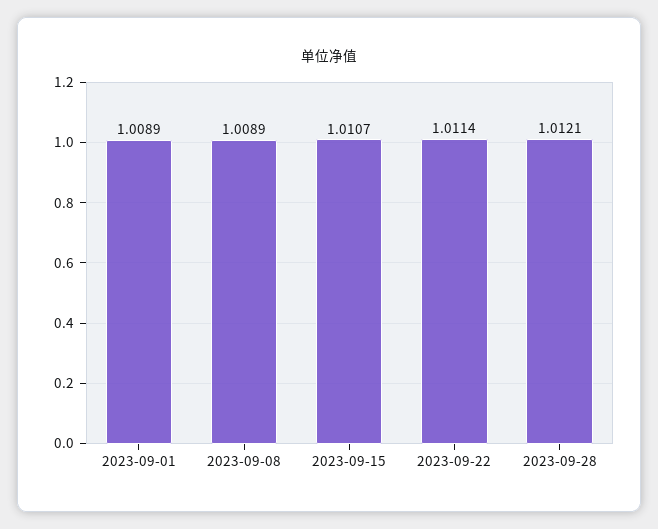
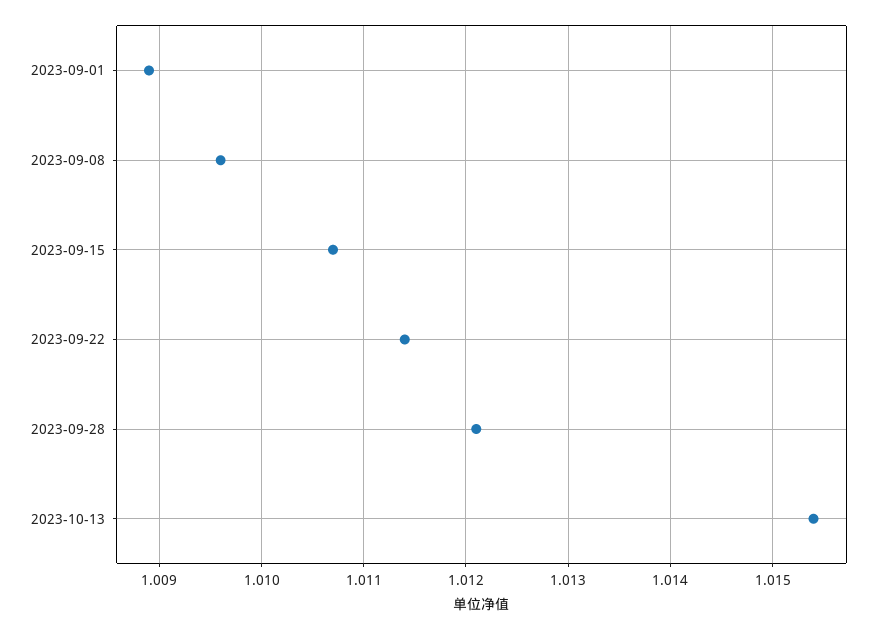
2023-09-08: 1.0089 -> 1.0096
2023-10-13: none -> 1.0154

